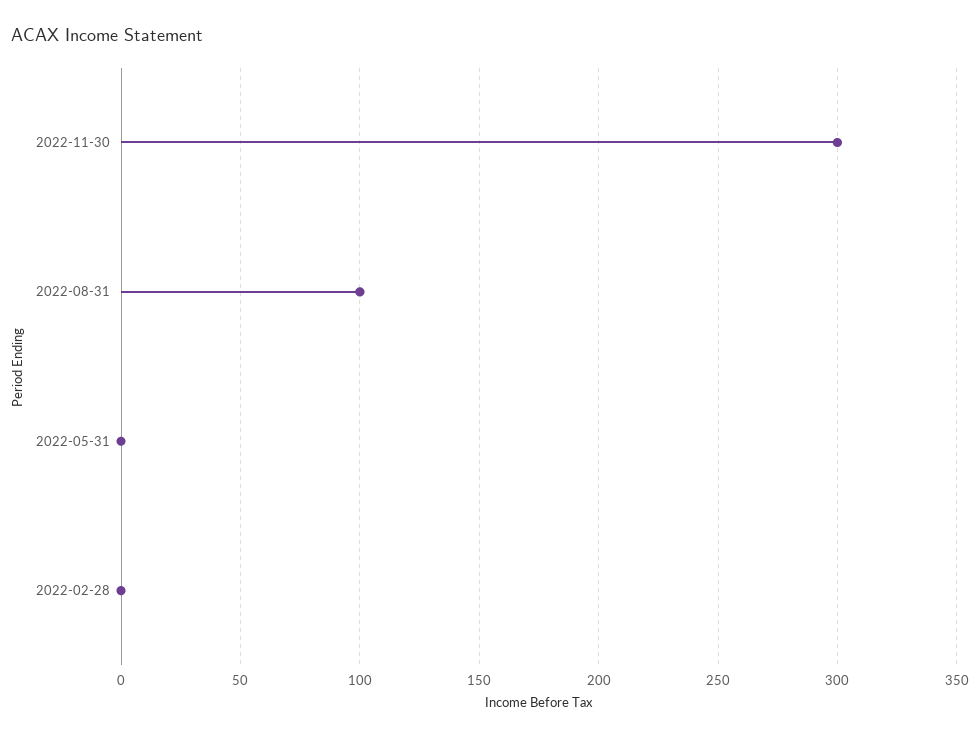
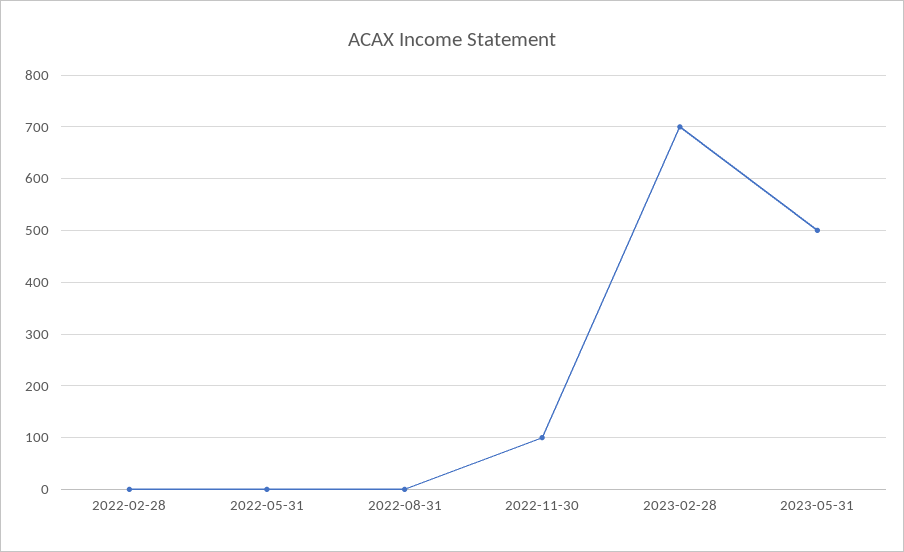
2022-11-30: 300 -> 100
2022-08-31: 100 -> 0
2023-02-28: none -> 700
2023-05-31: none -> 500

